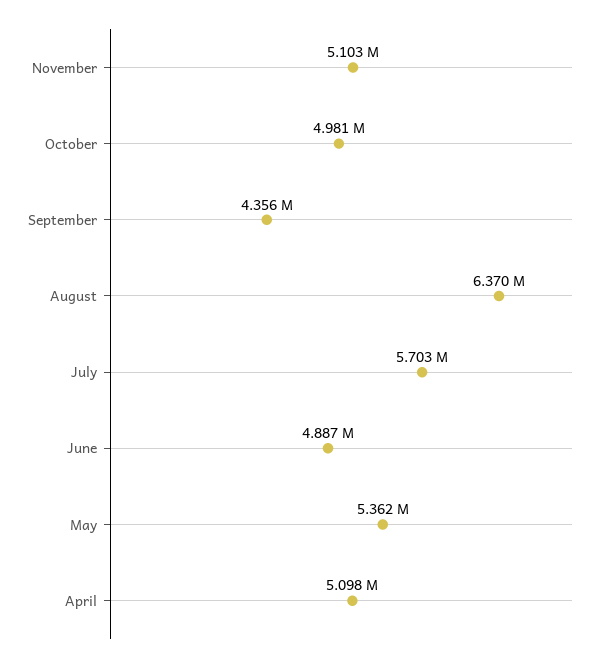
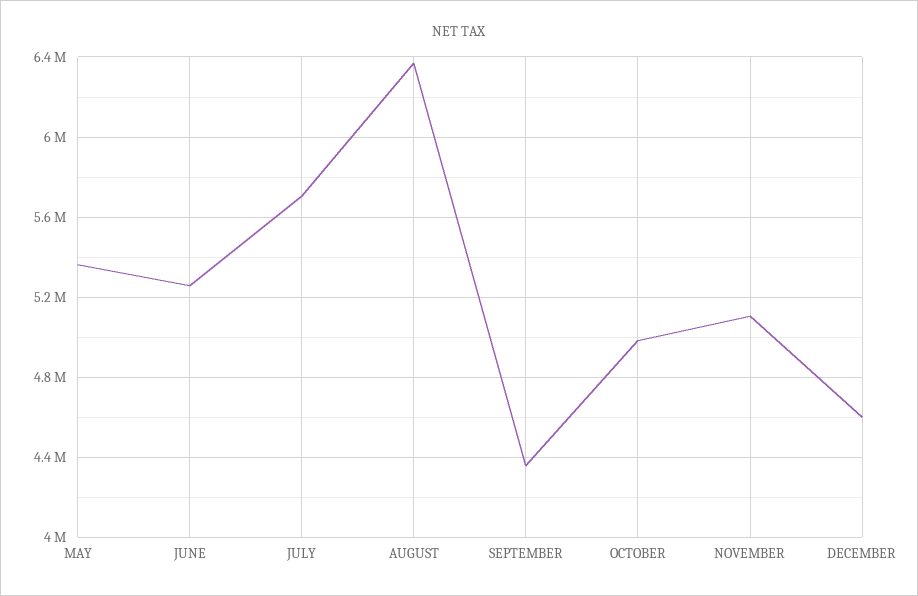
June: 4887000 -> 5250000
April: 5098000 -> none
DECEMBER: none -> 4600000

